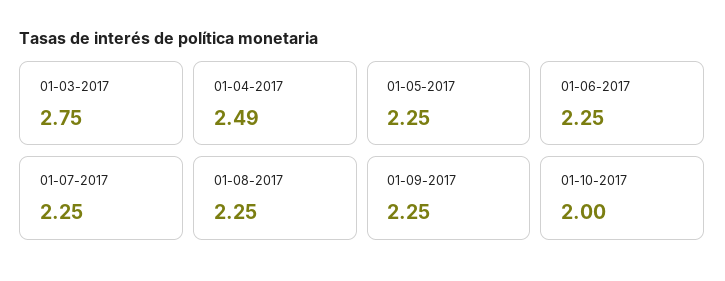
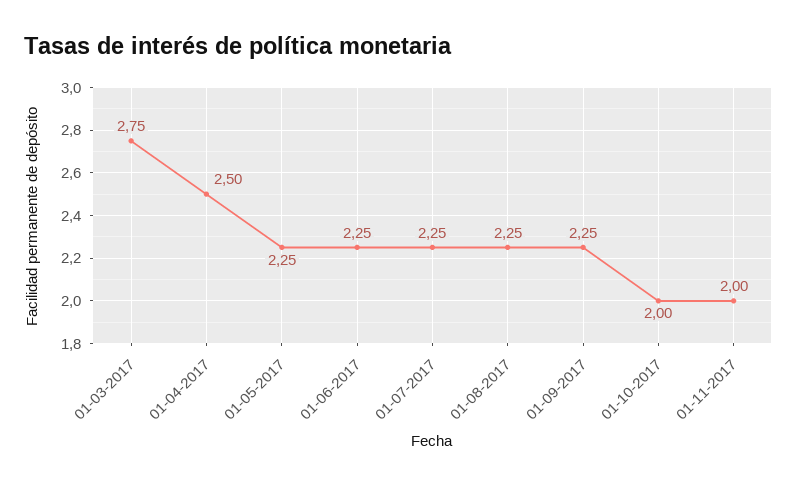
01-04-2017: 2.49 -> 2.5
01-11-2017: none -> 2

